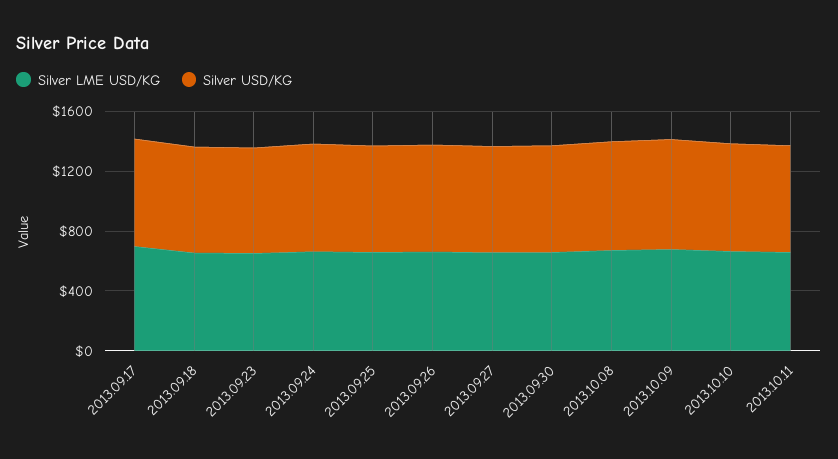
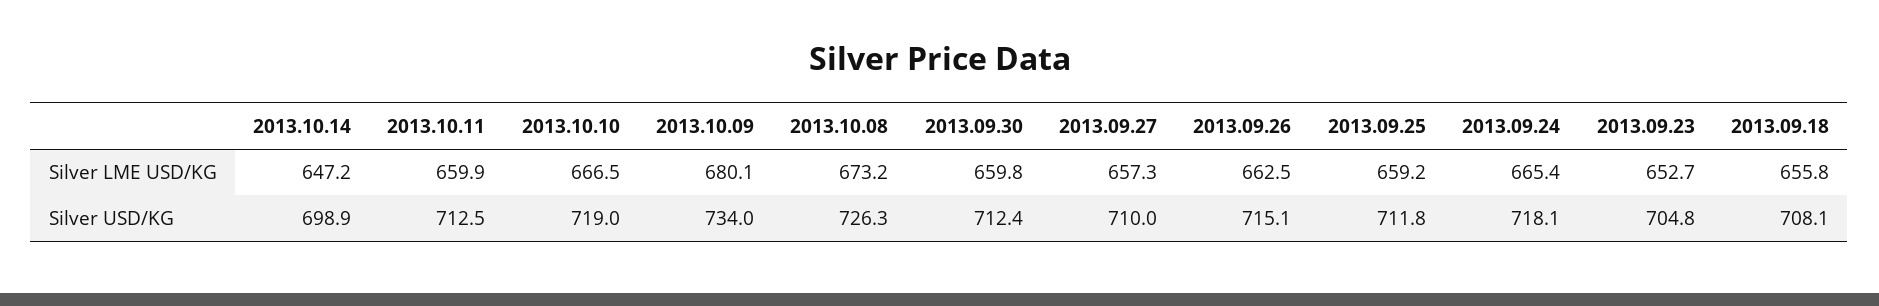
Silver LME USD/KG, 2013.09.17: 700 -> none
Silver USD/KG, 2013.09.17: 700 -> none
Silver LME USD/KG, 2013.10.14: none -> 647.2
Silver USD/KG, 2013.10.14: none -> 698.9

